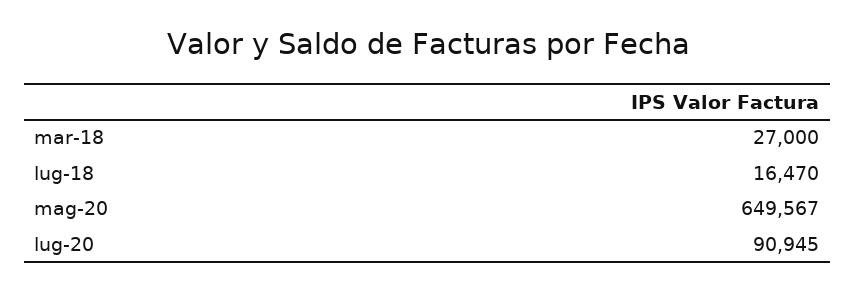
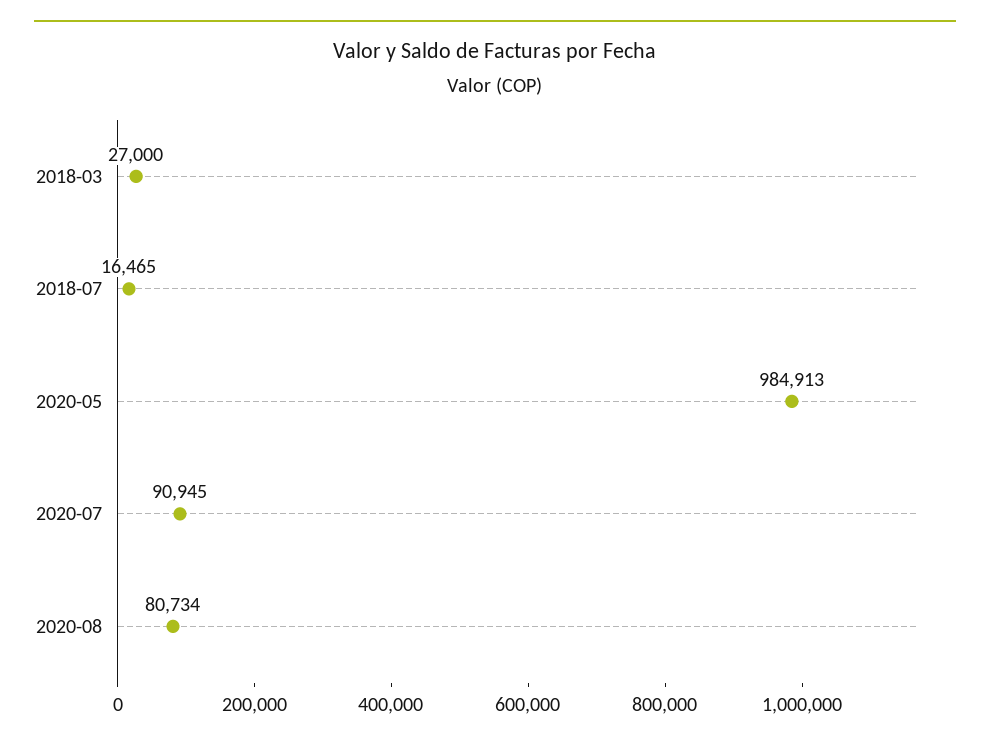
lug-18: 16470 -> 16465
mag-20: 649567 -> 984913
2020-08: none -> 80734

